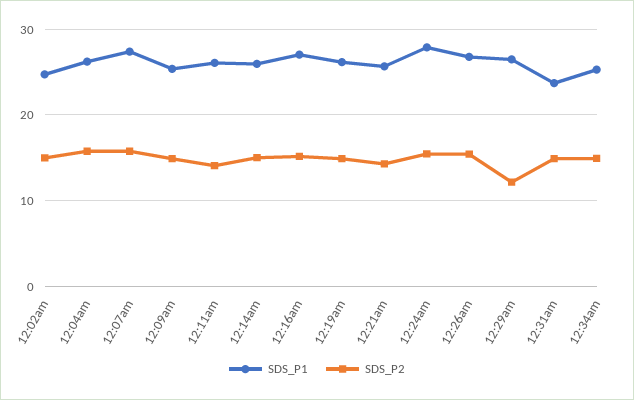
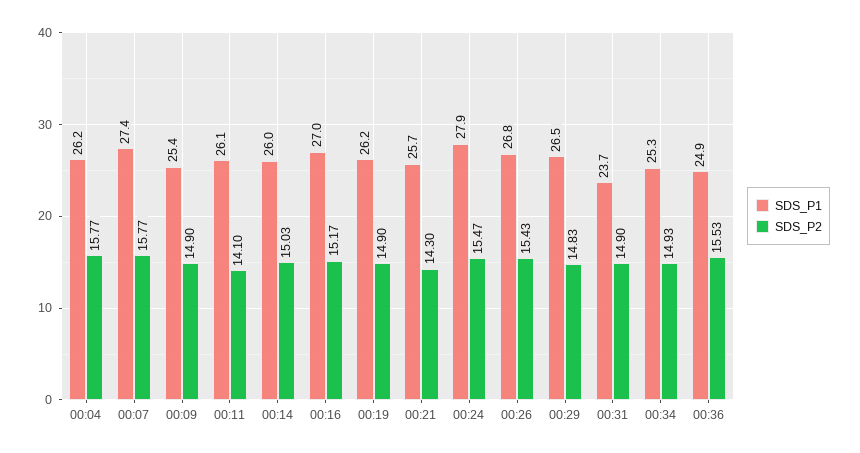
SDS_P1, 12:02am: 25 -> none
SDS_P2, 12:02am: 15 -> none
SDS_P2, 12:29am: 12 -> 14.83
SDS_P1, 00:36: none -> 24.9
SDS_P2, 00:36: none -> 15.53

